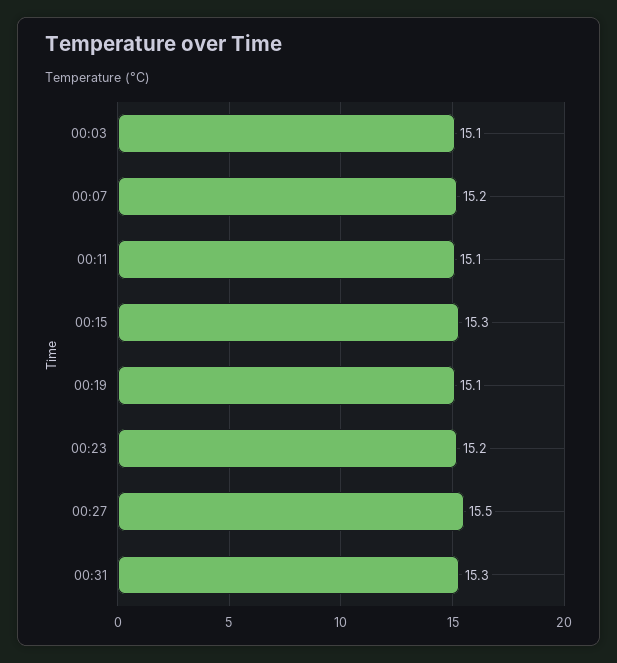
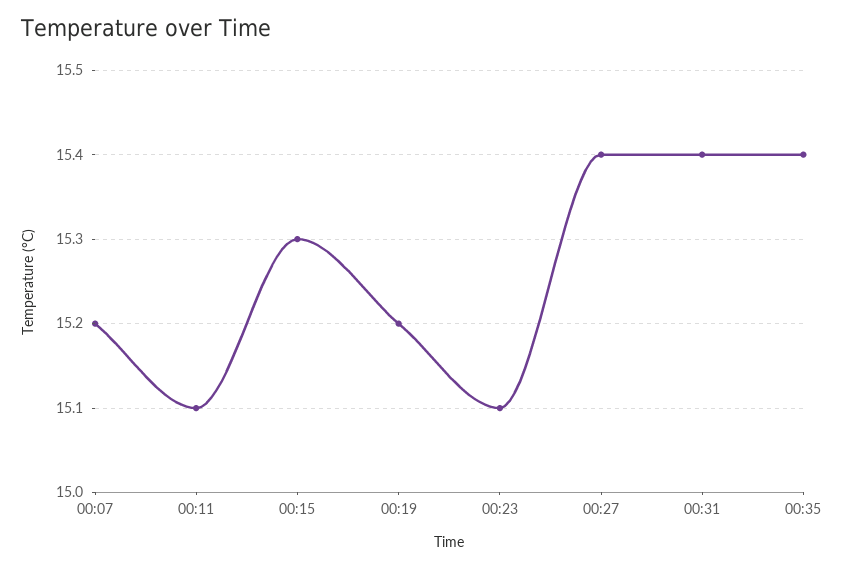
00:03: 15.1 -> none
00:19: 15.1 -> 15.2
00:23: 15.2 -> 15.1
00:27: 15.5 -> 15.4
00:31: 15.3 -> 15.4
00:35: none -> 15.4

